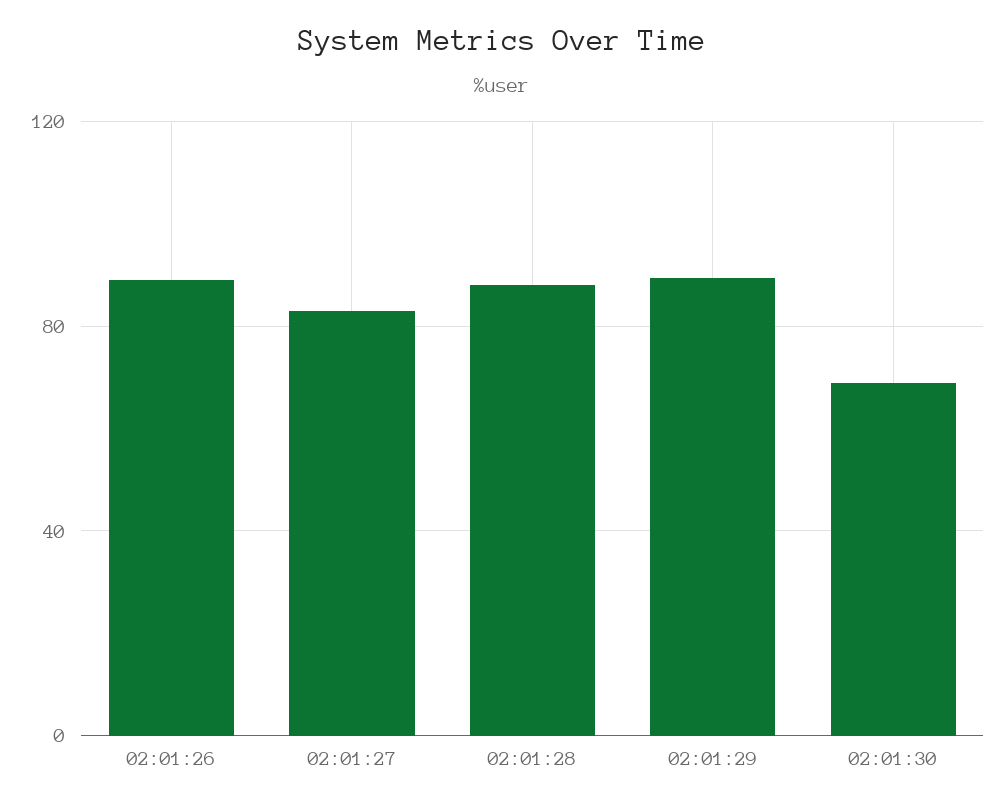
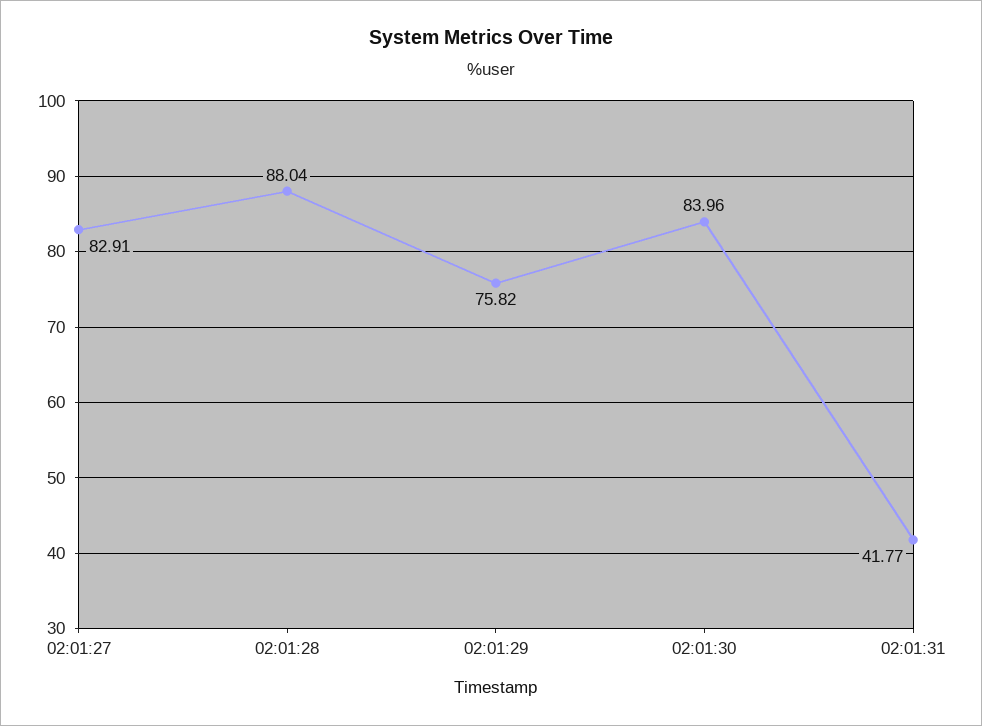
02:01:26: 90 -> none
02:01:29: 90 -> 75.82
02:01:30: 70 -> 83.96
02:01:31: none -> 41.77

